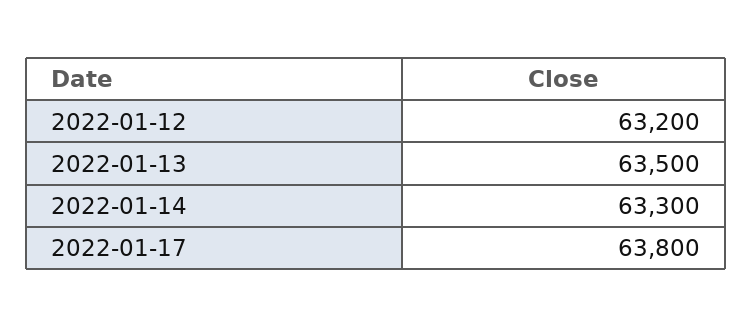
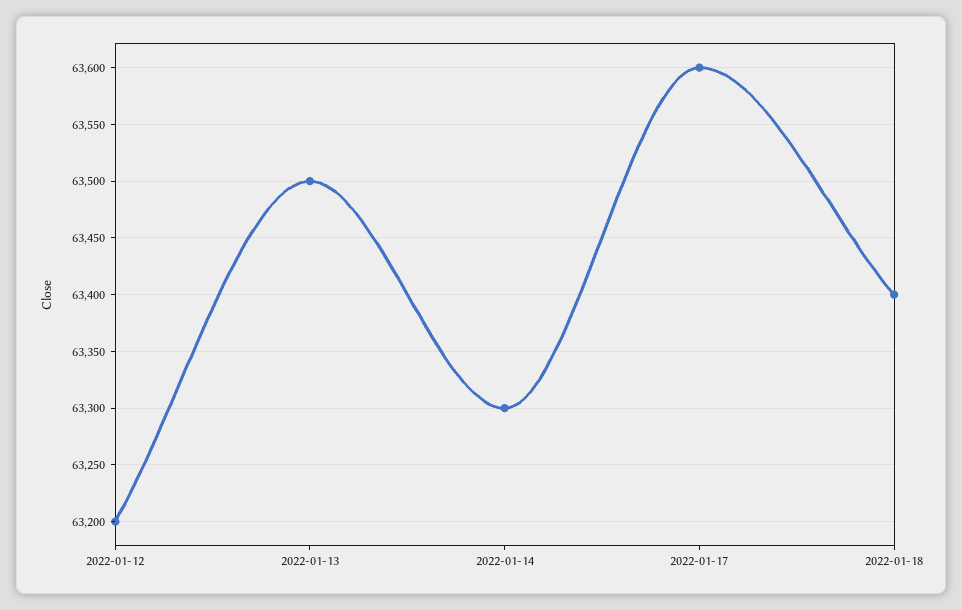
2022-01-17: 63800 -> 63600
2022-01-18: none -> 63400

